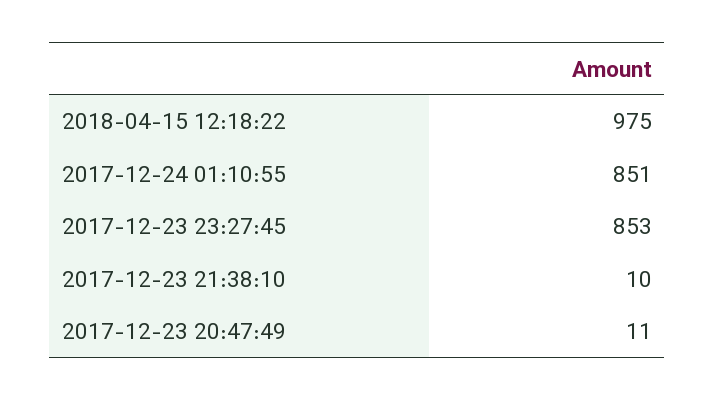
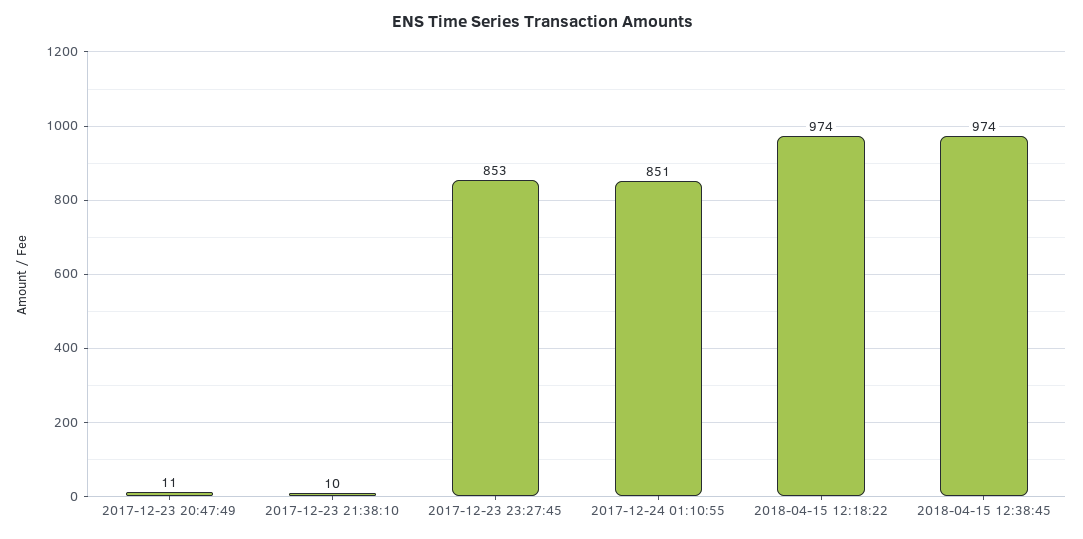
2018-04-15 12:18:22: 975 -> 974
2018-04-15 12:38:45: none -> 974

